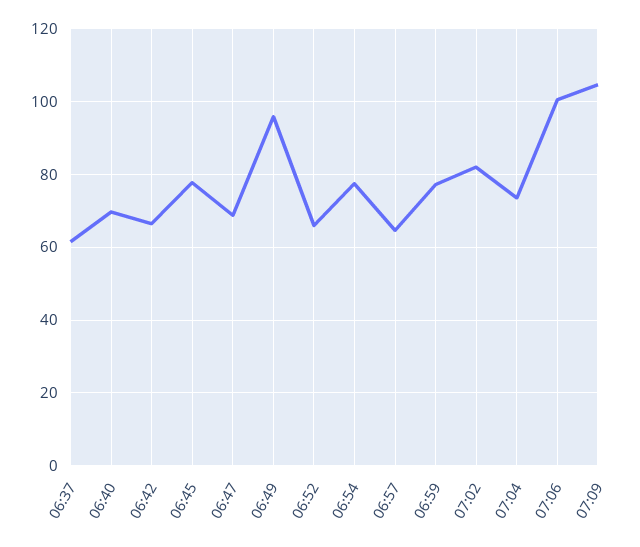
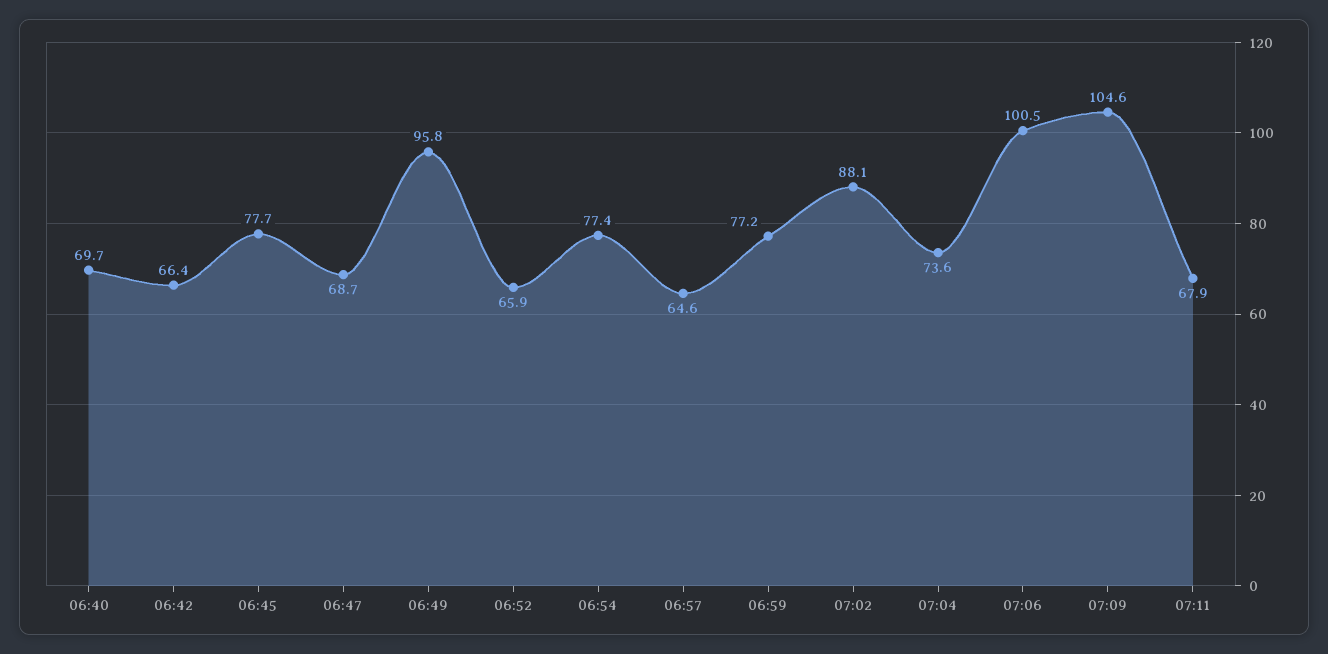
06:37: 62 -> none
07:02: 82 -> 88.1
07:11: none -> 67.9

